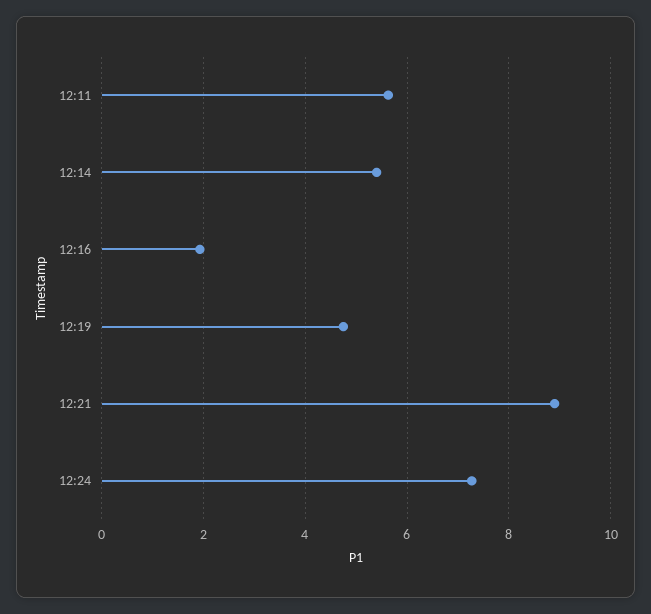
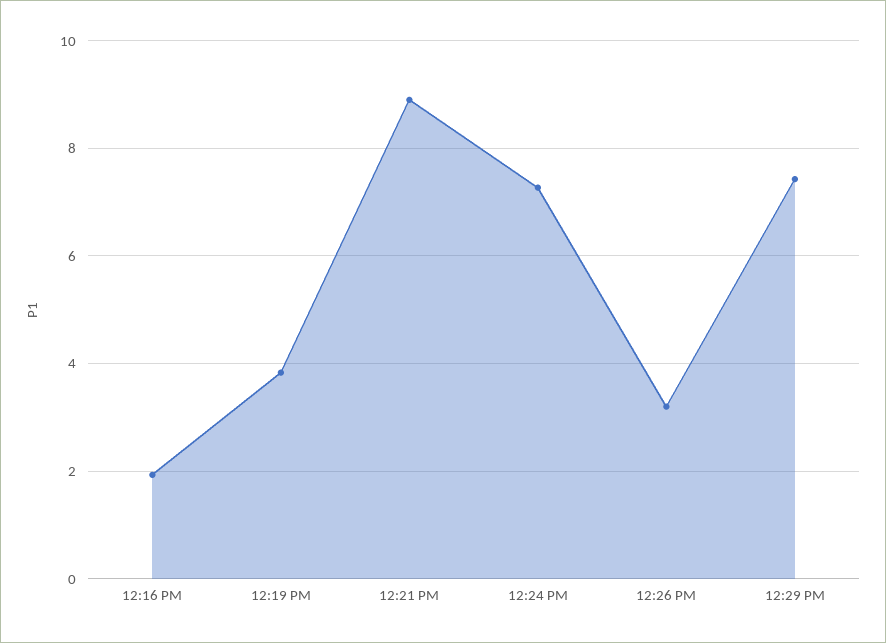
12:11: 5.6 -> none
12:14: 5.4 -> none
12:19: 4.8 -> 3.8
12:26 PM: none -> 3.2
12:29 PM: none -> 7.4

